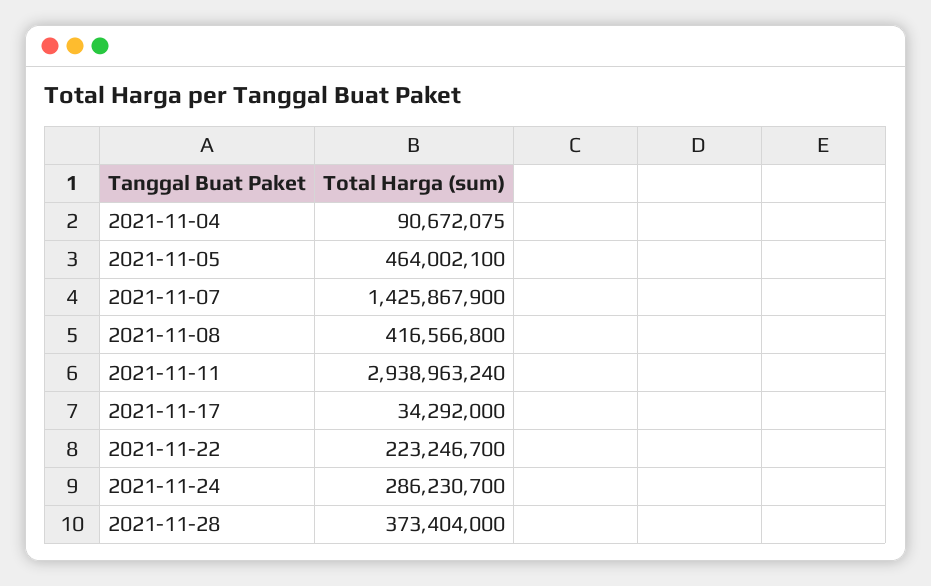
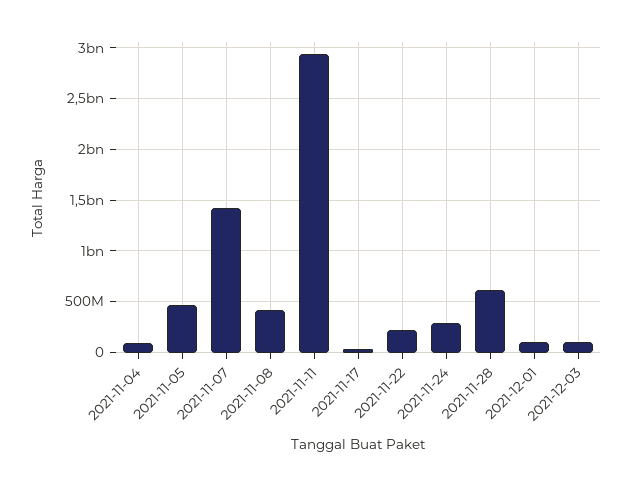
2021-11-28: 373404000 -> 600000000
2021-12-01: none -> 100000000
2021-12-03: none -> 100000000

